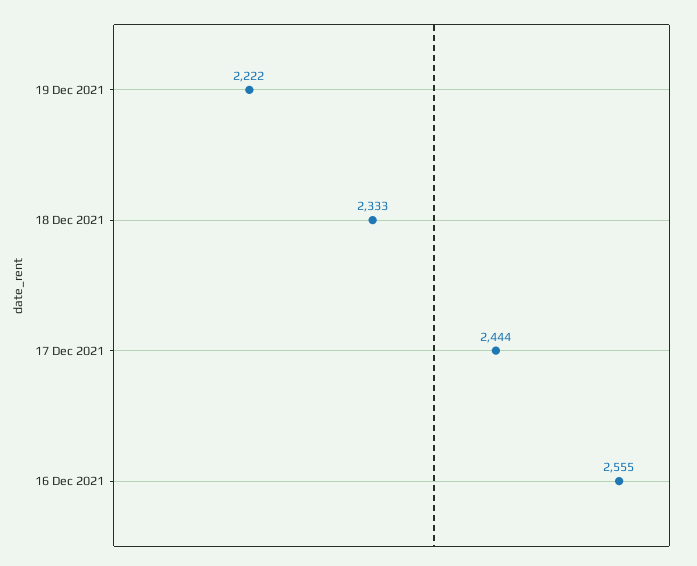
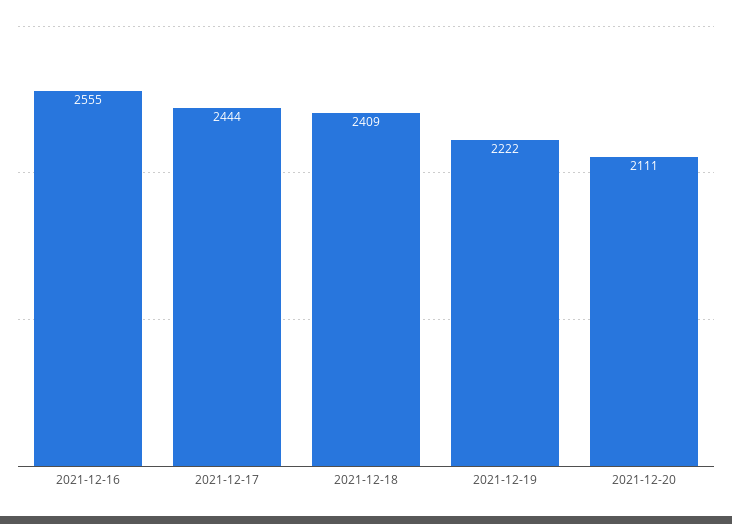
18 Dec 2021: 2333 -> 2409
2021-12-20: none -> 2111

